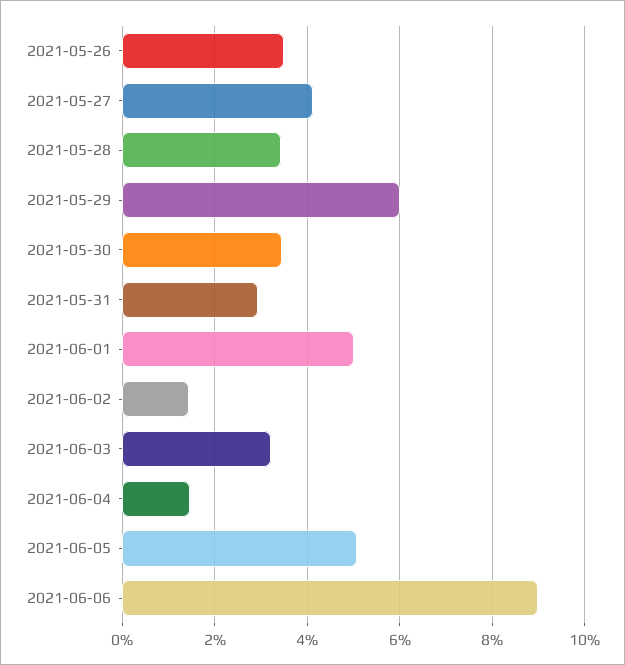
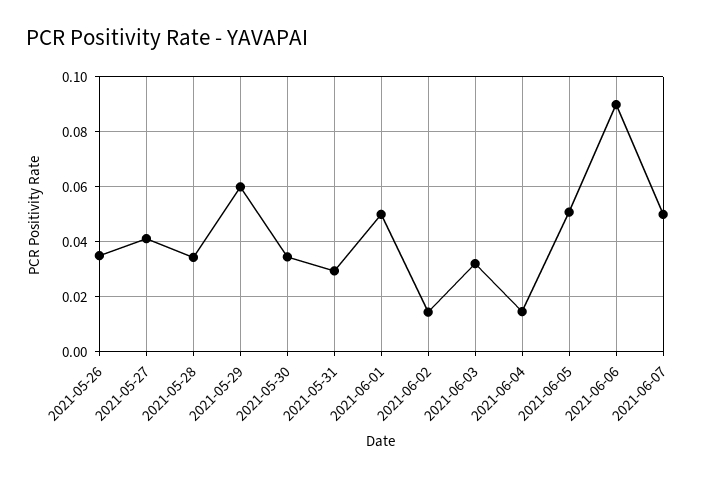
2021-06-07: none -> 0.05

